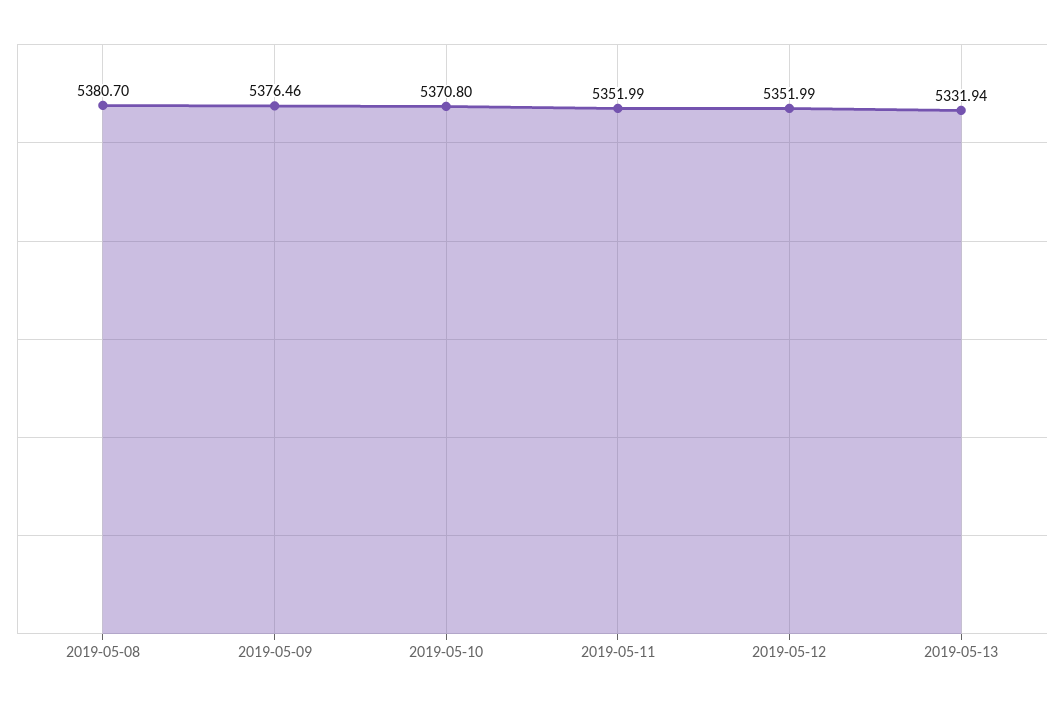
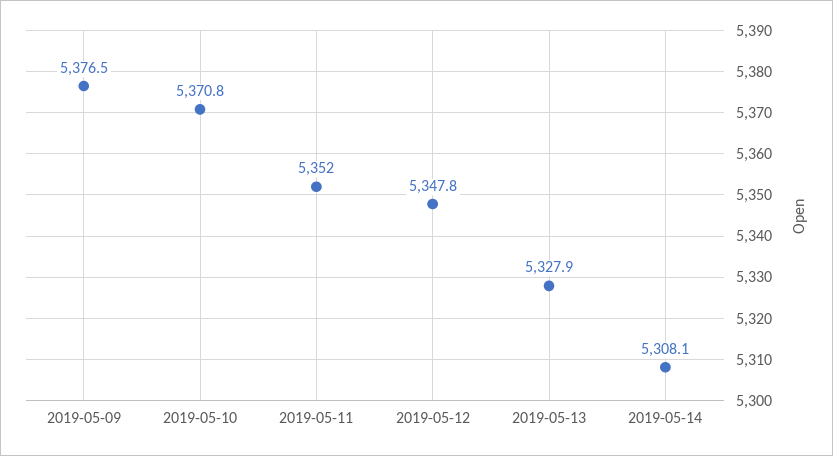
2019-05-08: 5380.7 -> none
2019-05-12: 5351.99 -> 5347.8
2019-05-13: 5331.94 -> 5327.9
2019-05-14: none -> 5308.1

